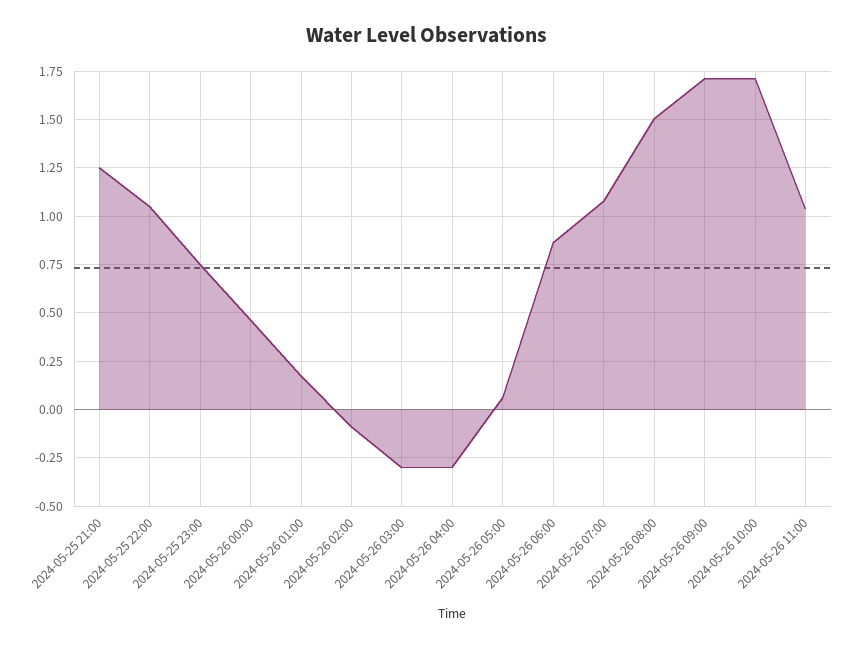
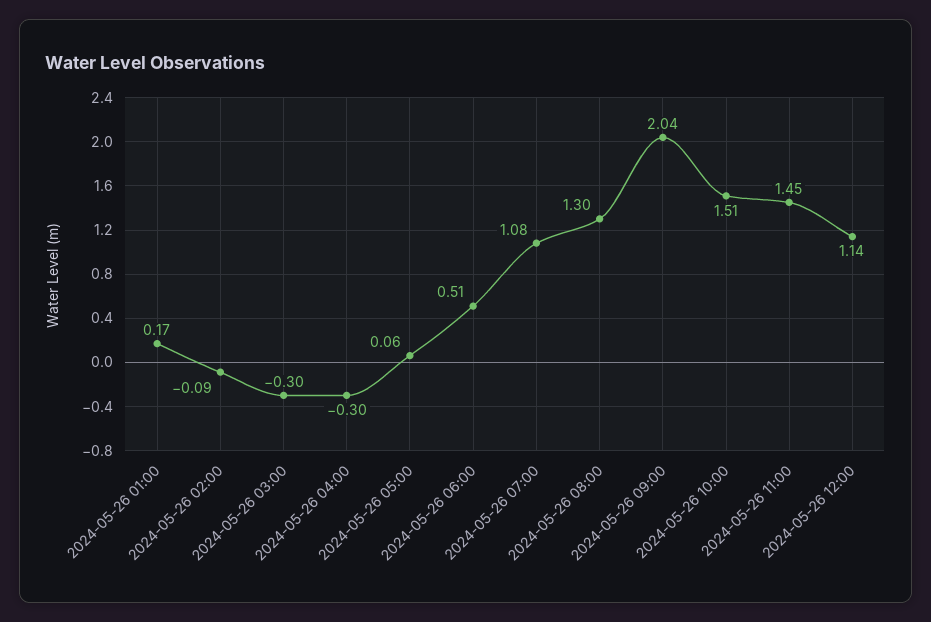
2024-05-25 21:00: 1.25 -> none
2024-05-25 22:00: 1.05 -> none
2024-05-25 23:00: 0.75 -> none
2024-05-26 00:00: 0.45 -> none
2024-05-26 06:00: 0.85 -> 0.51
2024-05-26 08:00: 1.5 -> 1.3
2024-05-26 09:00: 1.7 -> 2.04
2024-05-26 10:00: 1.7 -> 1.51
2024-05-26 11:00: 1.05 -> 1.45
2024-05-26 12:00: none -> 1.14

